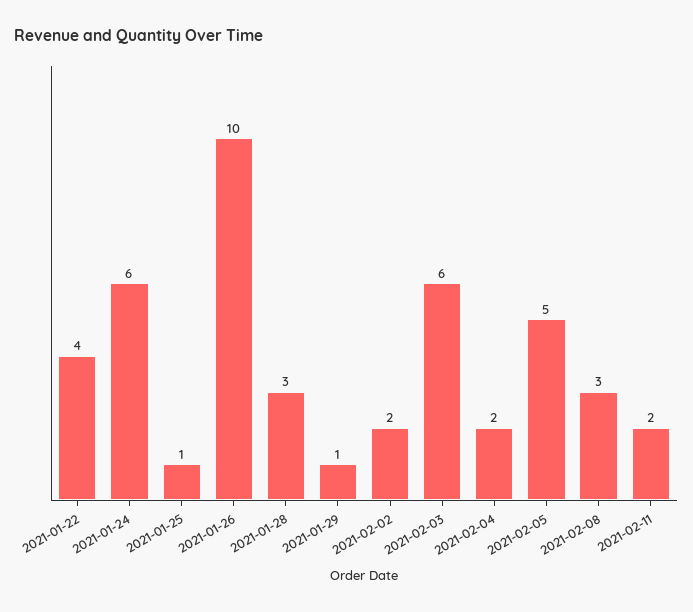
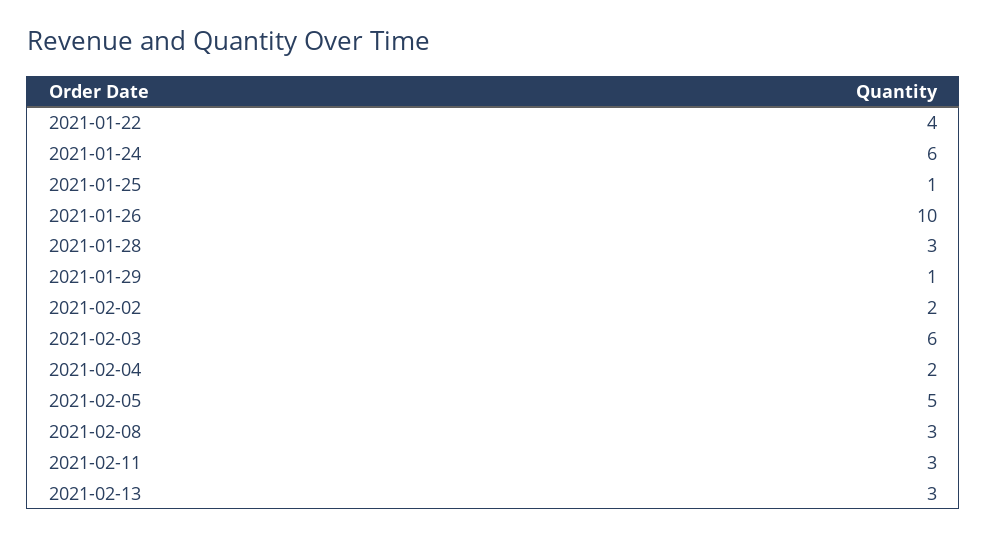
2021-02-11: 2 -> 3
2021-02-13: none -> 3

